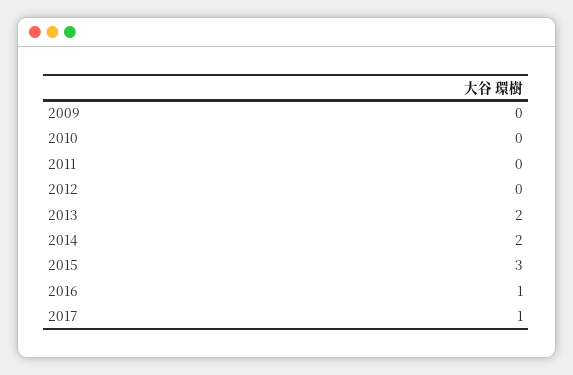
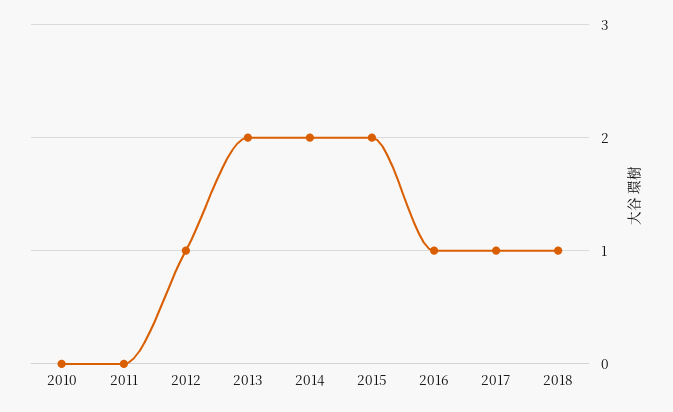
2009: 0 -> none
2012: 0 -> 1
2015: 3 -> 2
2018: none -> 1

